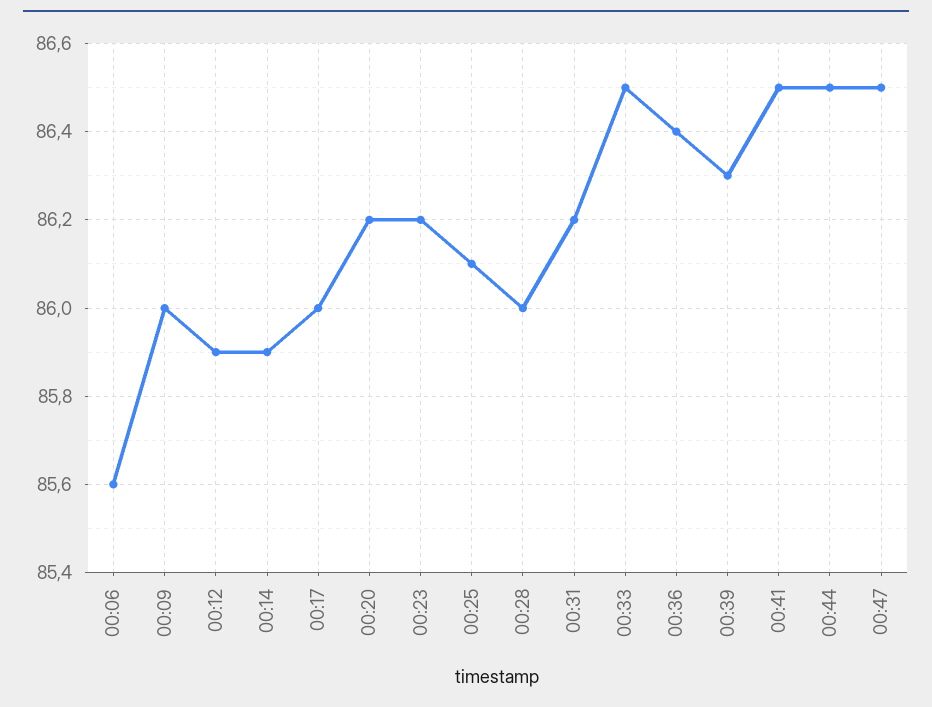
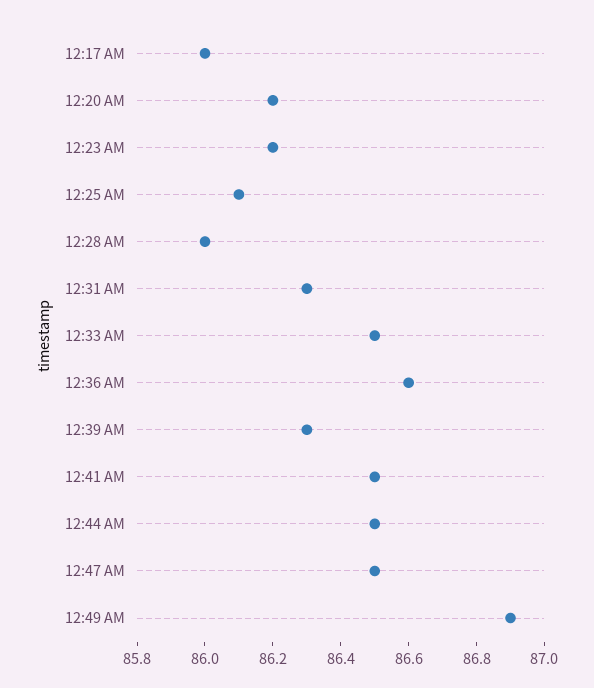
00:06: 85.6 -> none
00:09: 86 -> none
00:12: 85.9 -> none
00:14: 85.9 -> none
00:31: 86.2 -> 86.3
00:36: 86.4 -> 86.6
12:49 AM: none -> 86.9

